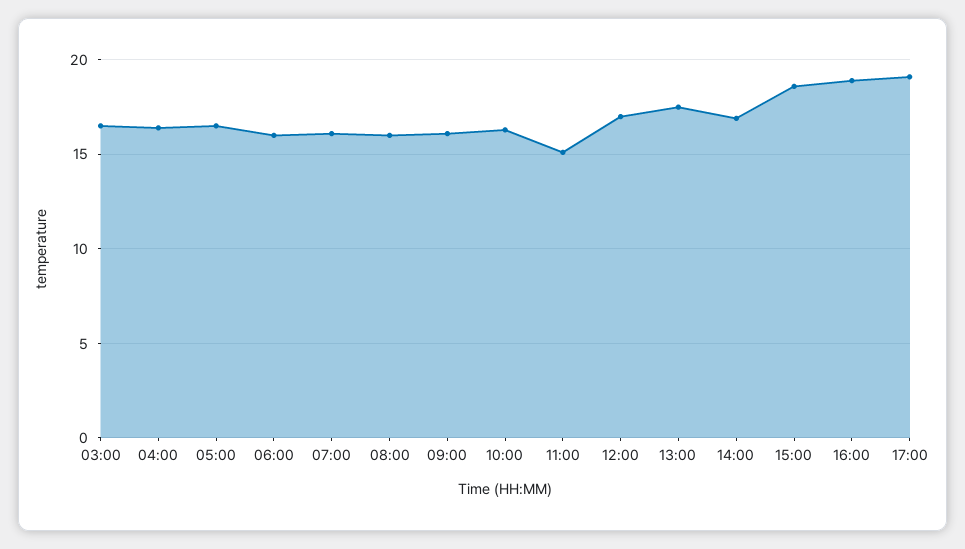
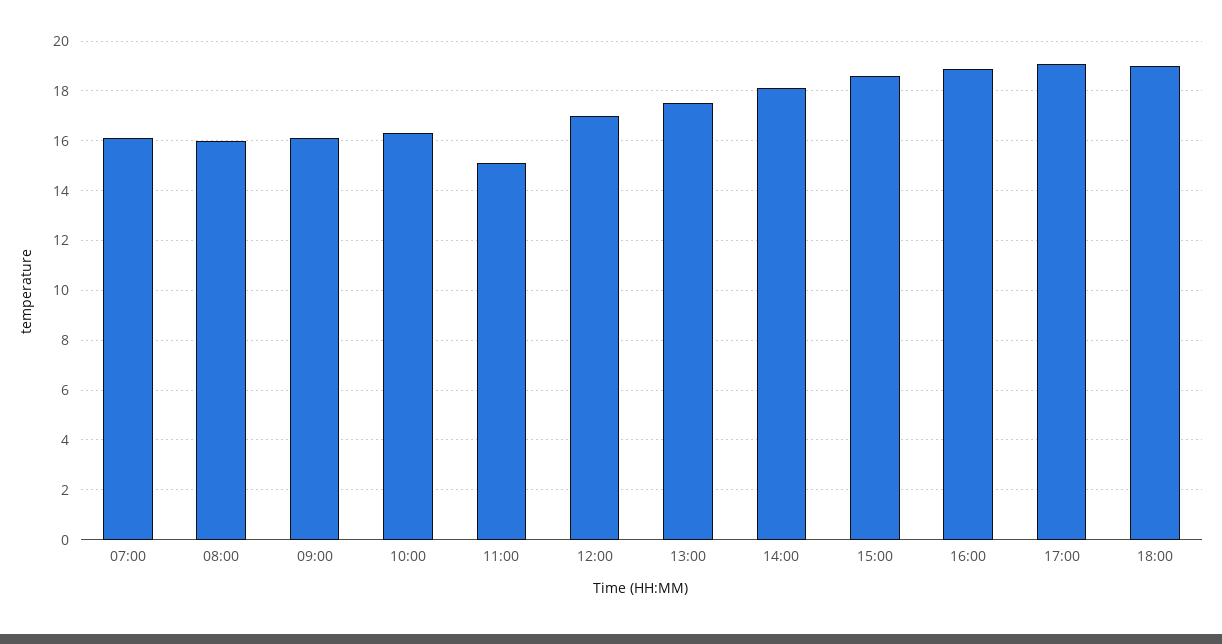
03:00: 16.5 -> none
04:00: 16.5 -> none
05:00: 16.5 -> none
06:00: 16 -> none
14:00: 17 -> 18
18:00: none -> 19

